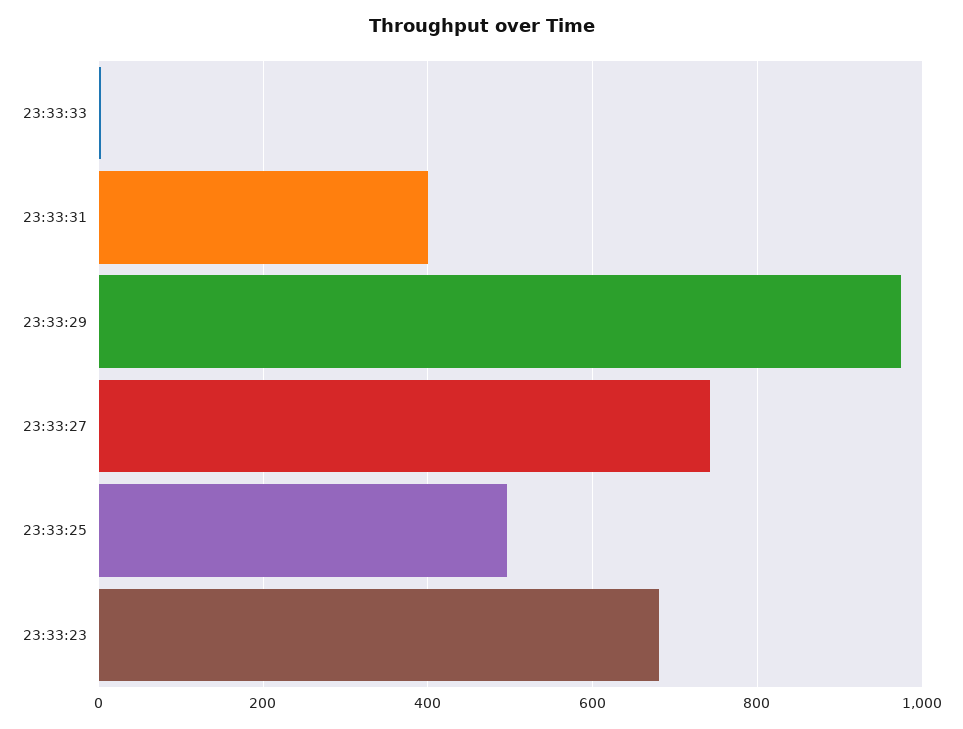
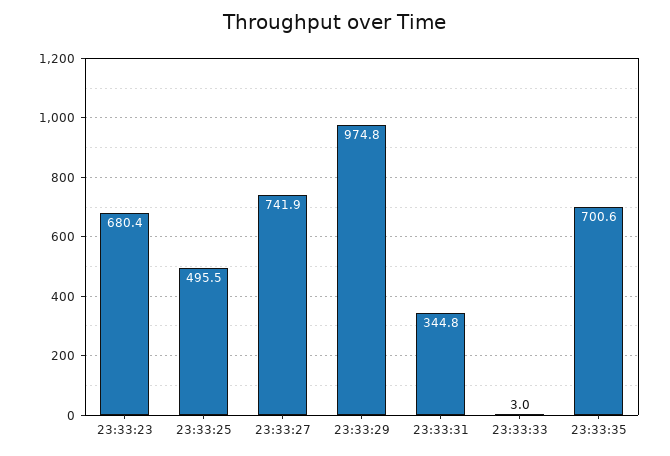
23:33:31: 400 -> 344.8
23:33:35: none -> 700.6

